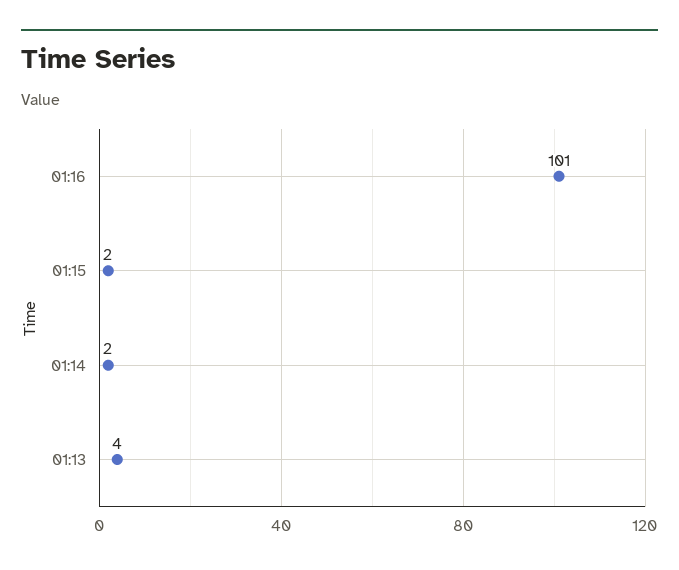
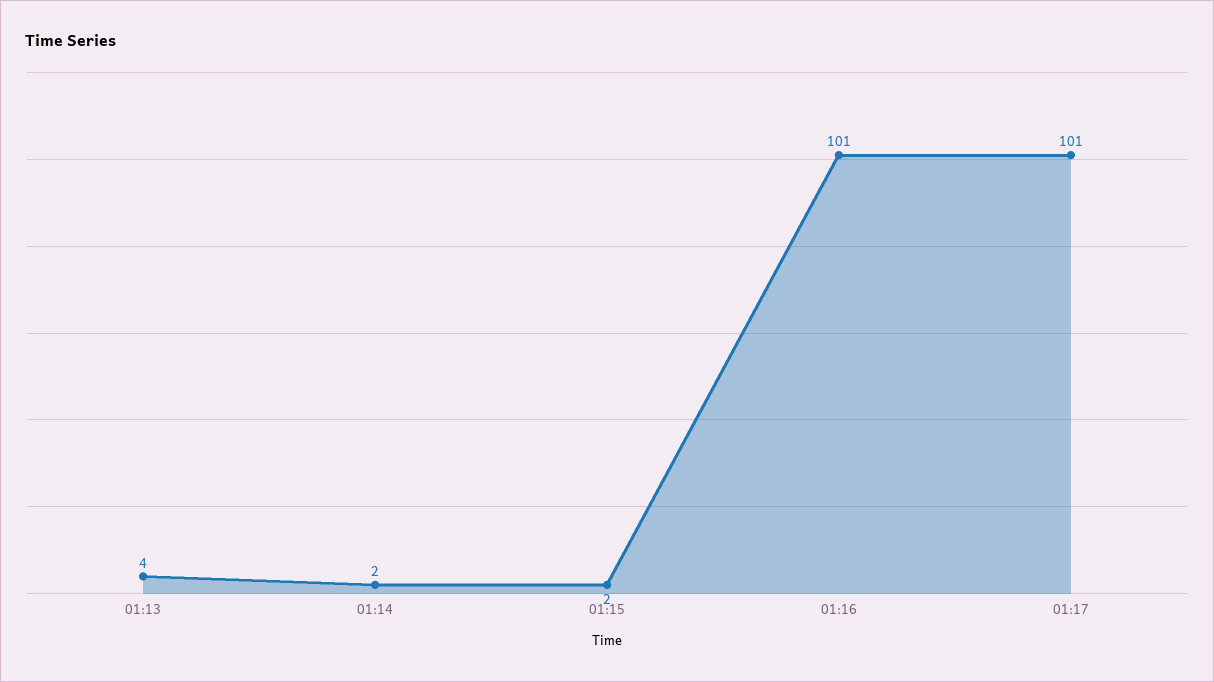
01:17: none -> 101

